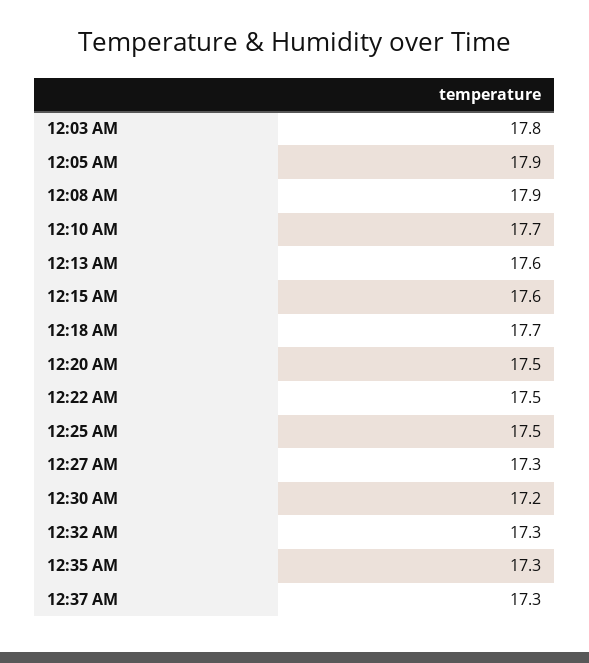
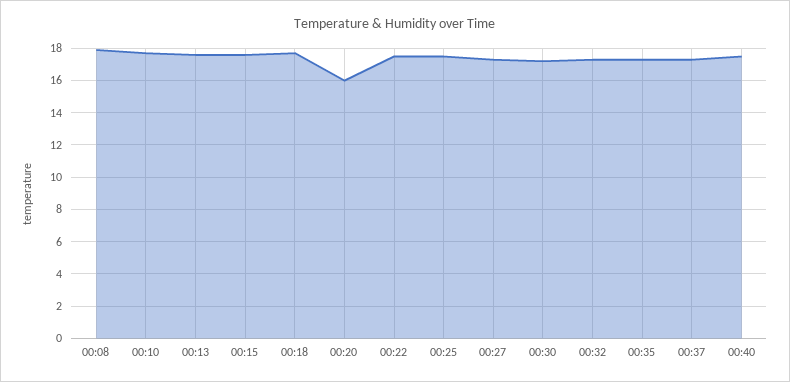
12:03 AM: 17.8 -> none
12:05 AM: 17.9 -> none
12:20 AM: 17.5 -> 16
00:40: none -> 17.5

